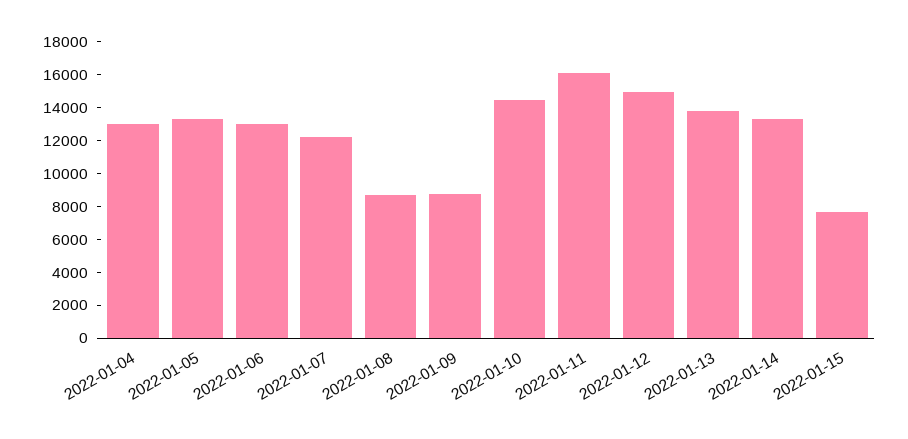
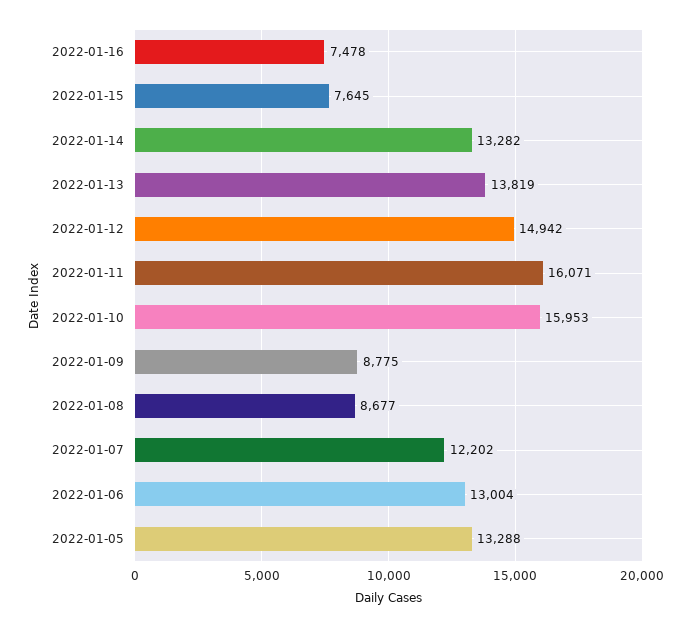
2022-01-04: 13000 -> none
2022-01-10: 14500 -> 15953
2022-01-16: none -> 7478

